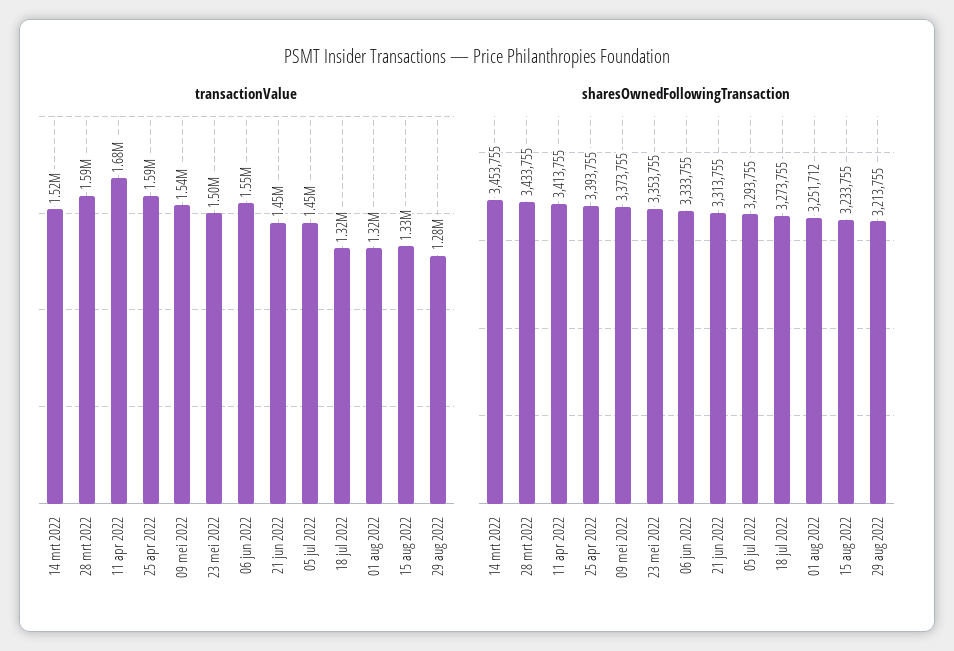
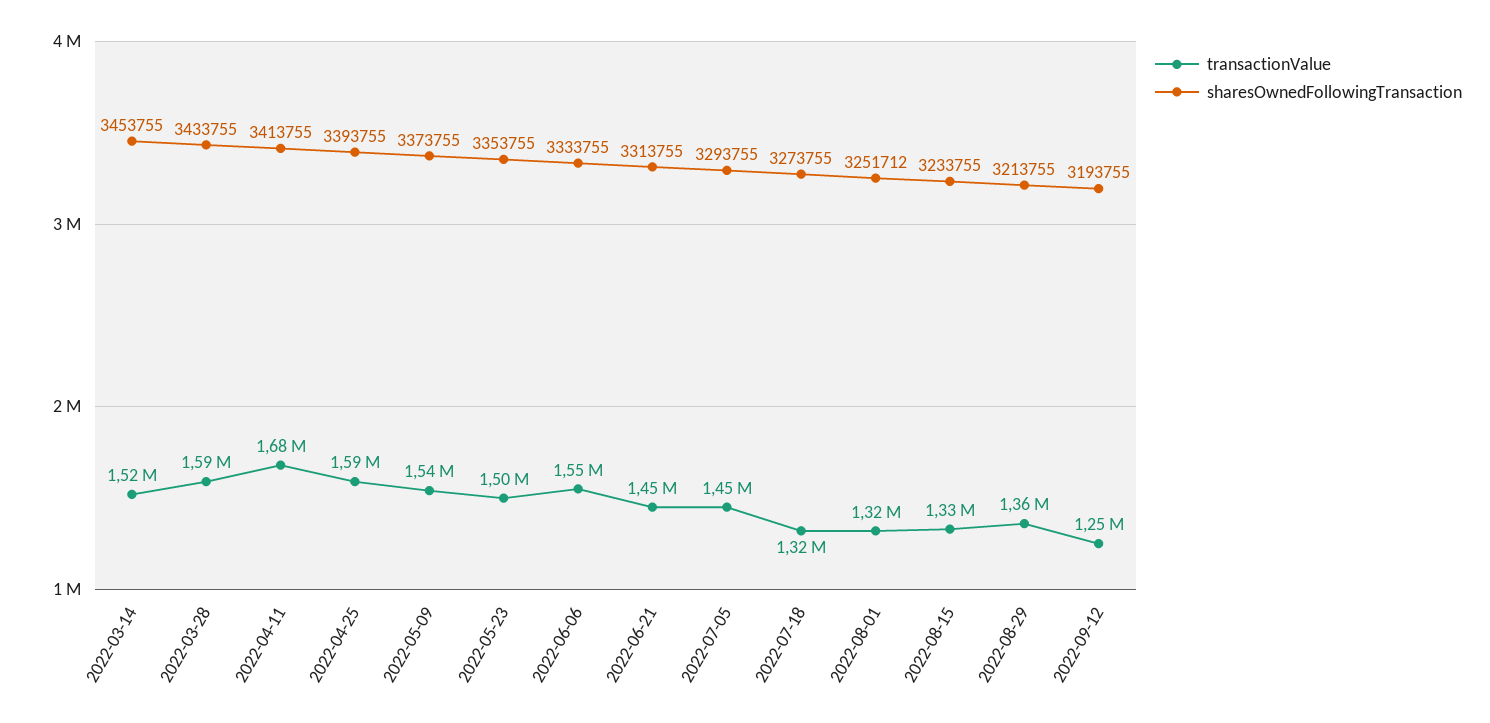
transactionValue, 29 aug 2022: 1280000 -> 1360000
transactionValue, 2022-09-12: none -> 1250000
sharesOwnedFollowingTransaction, 2022-09-12: none -> 3193755

